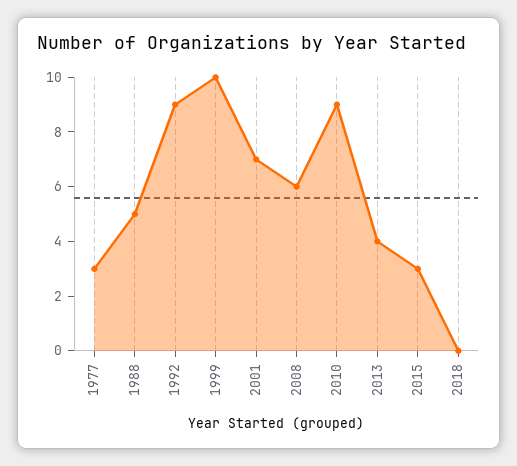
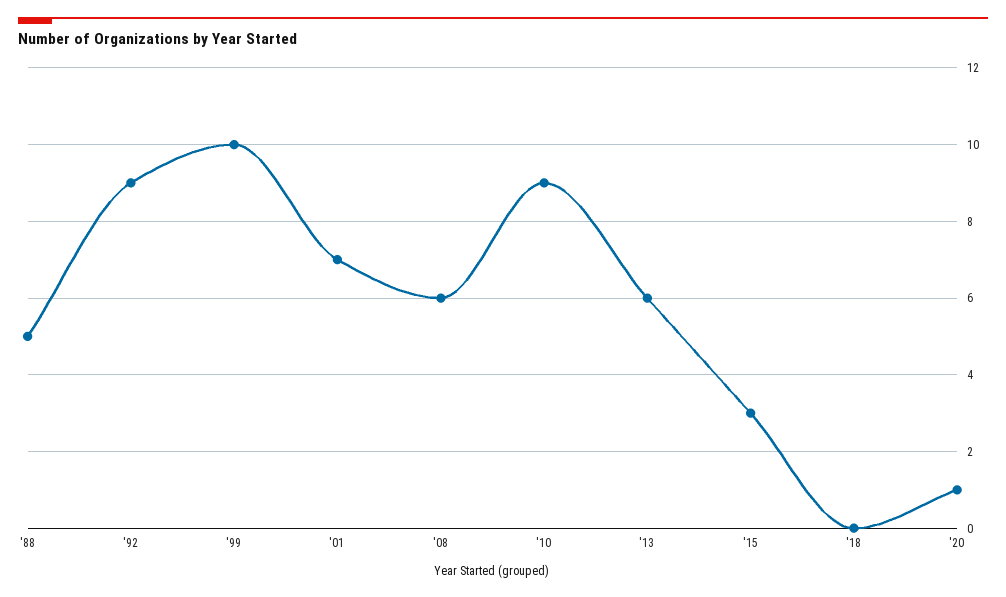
1977: 3 -> none
2013: 4 -> 6
'20: none -> 1

